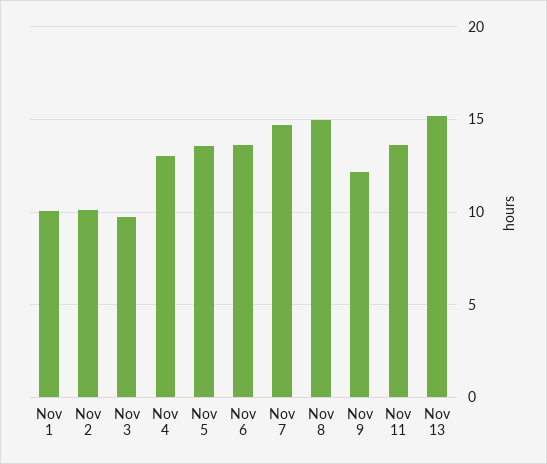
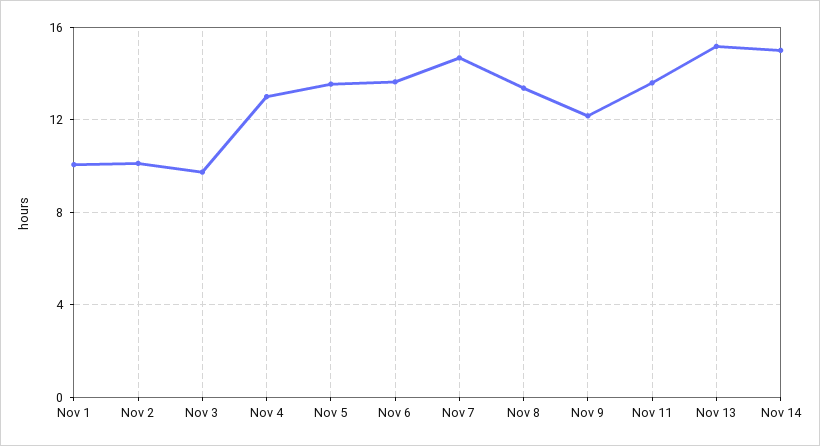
Nov 8: 15 -> 13.5
Nov 14: none -> 15

